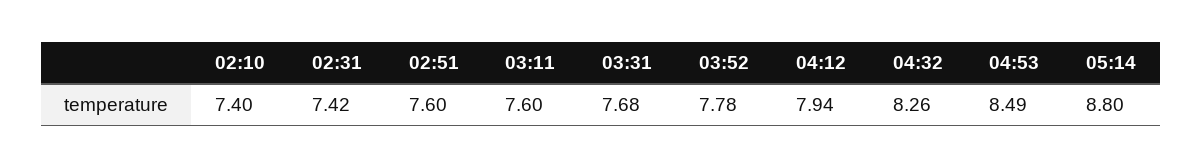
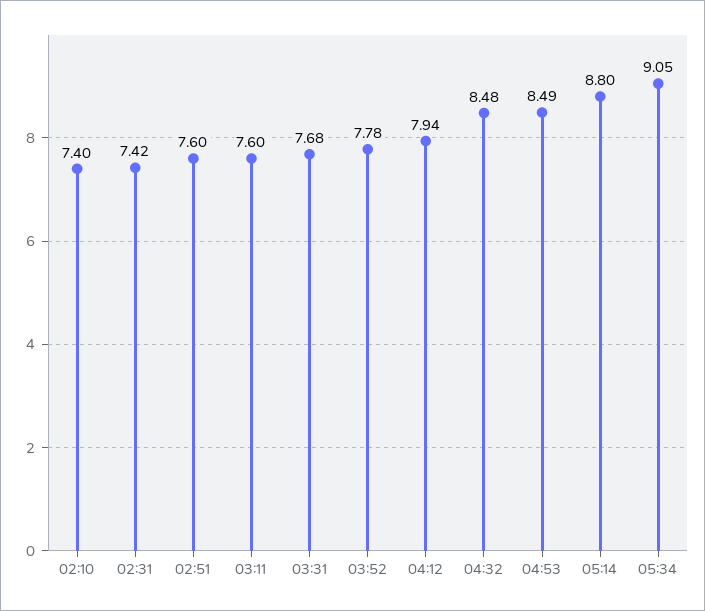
04:32: 8.26 -> 8.48
05:34: none -> 9.05

